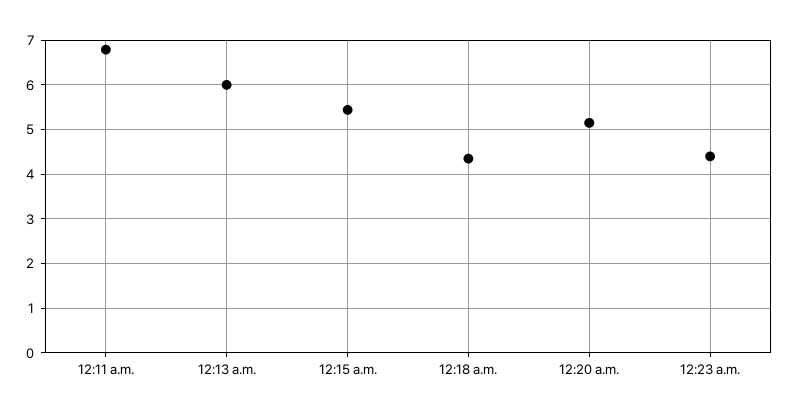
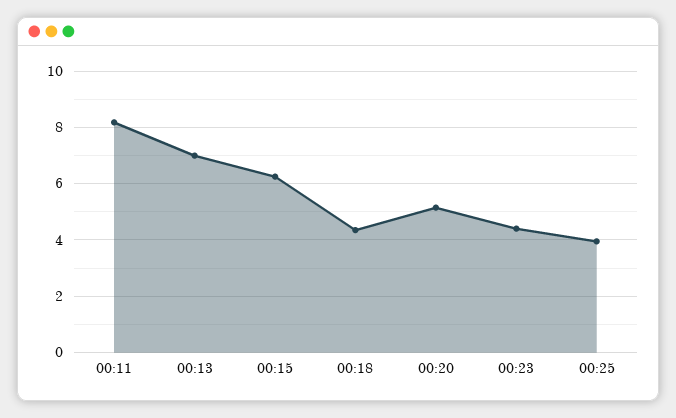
12:11 a.m.: 6.8 -> 8.25
12:13 a.m.: 6 -> 7
12:15 a.m.: 5.4 -> 6.25
00:25: none -> 4

